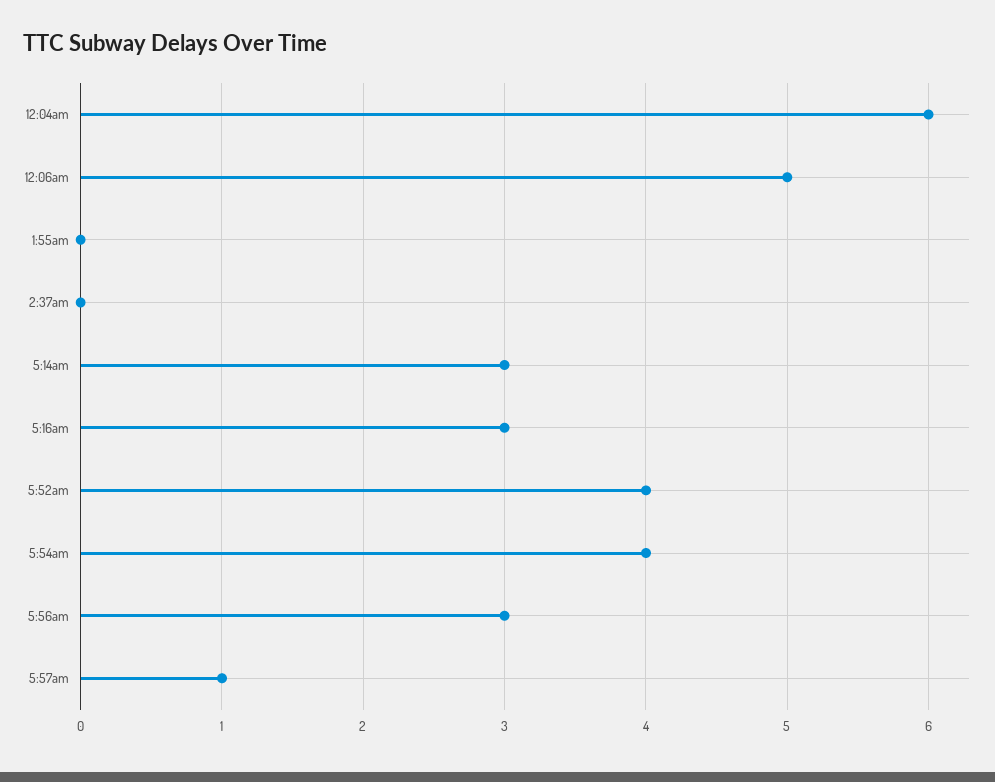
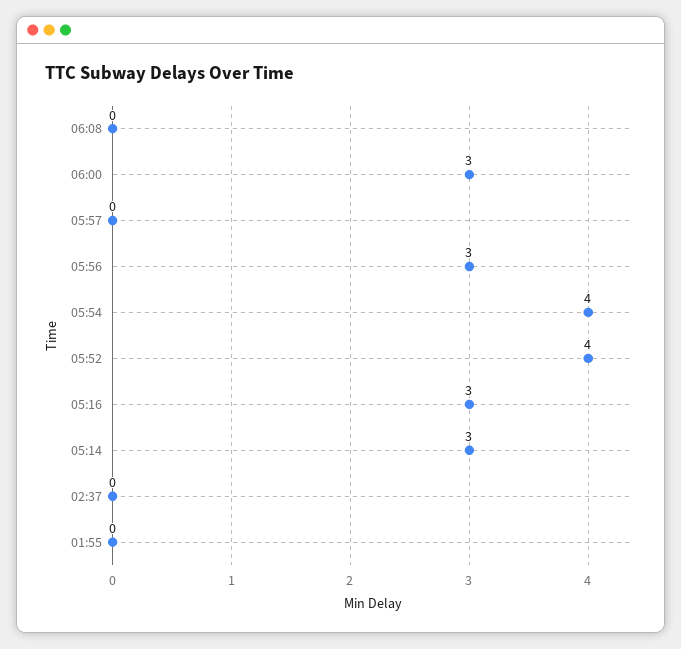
12:04am: 6 -> none
12:06am: 5 -> none
5:57am: 1 -> 0
06:08: none -> 0
06:00: none -> 3

